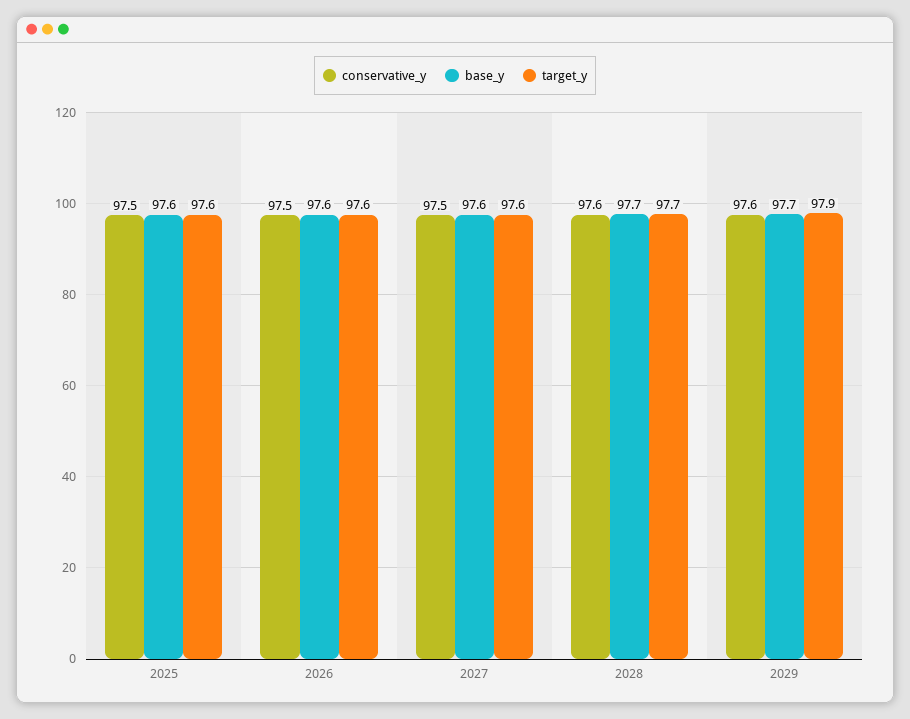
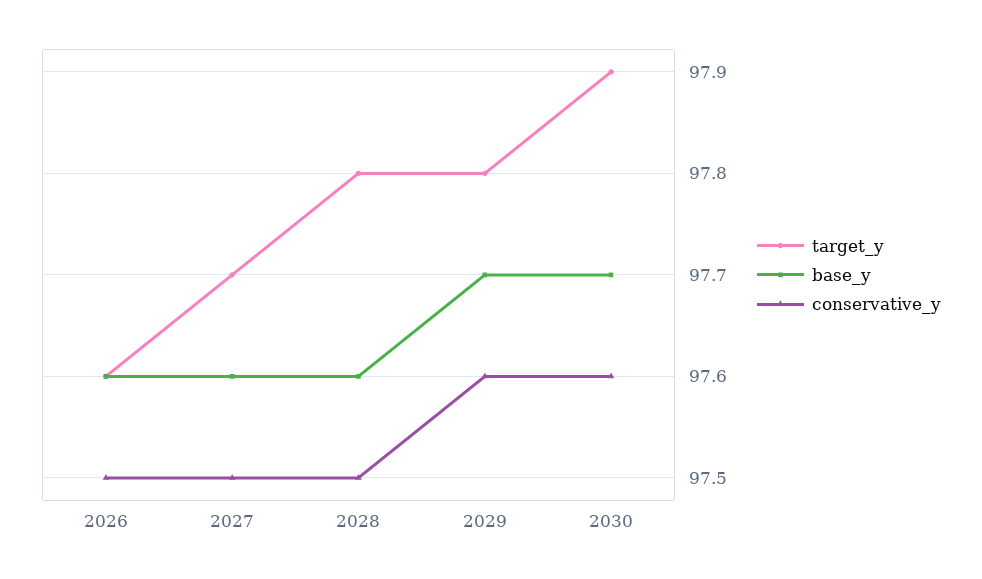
conservative_y, 2025: 97.5 -> none
base_y, 2025: 97.6 -> none
target_y, 2025: 97.6 -> none
target_y, 2027: 97.6 -> 97.7
conservative_y, 2028: 97.6 -> 97.5
base_y, 2028: 97.7 -> 97.6
target_y, 2028: 97.7 -> 97.8
target_y, 2029: 97.9 -> 97.8
target_y, 2030: none -> 97.9
base_y, 2030: none -> 97.7
conservative_y, 2030: none -> 97.6

